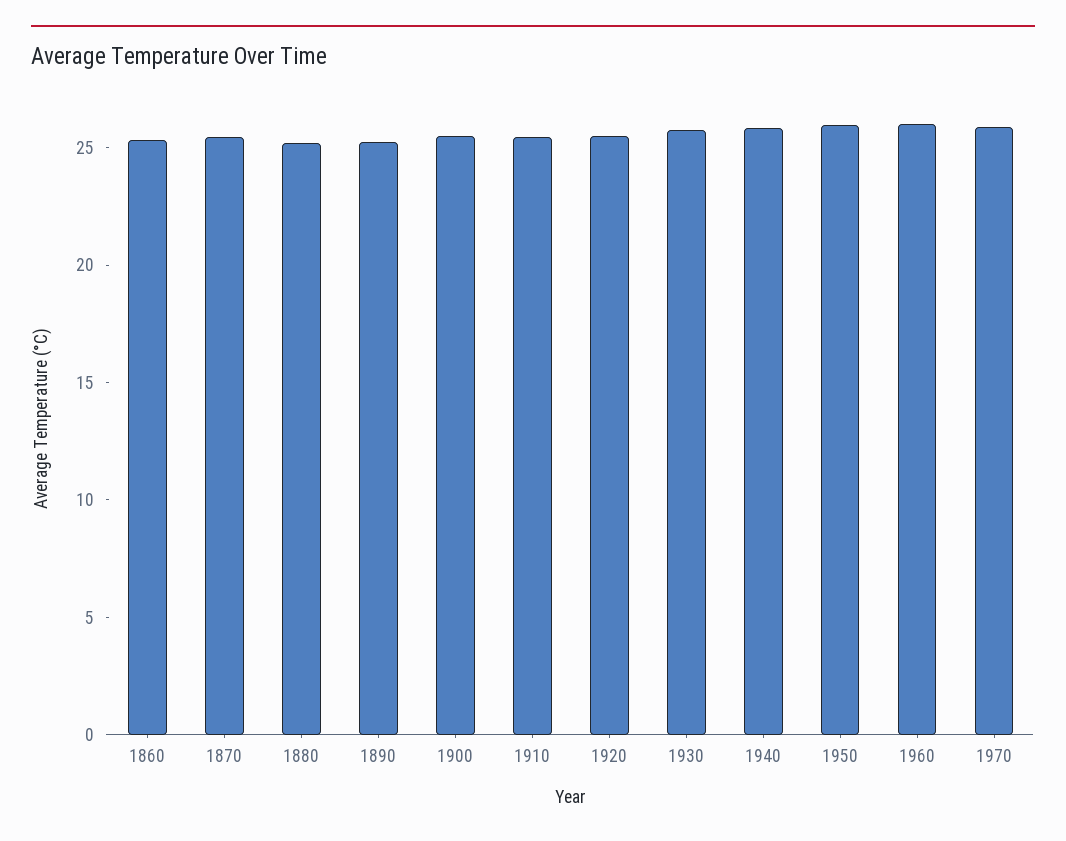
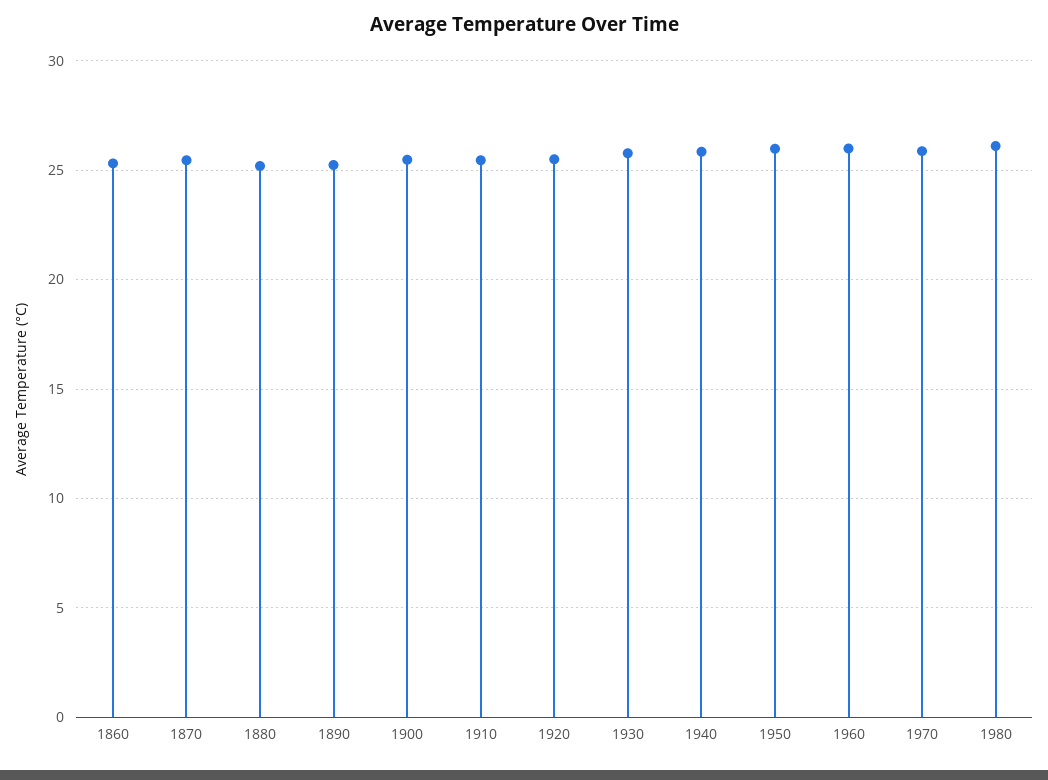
1980: none -> 26

